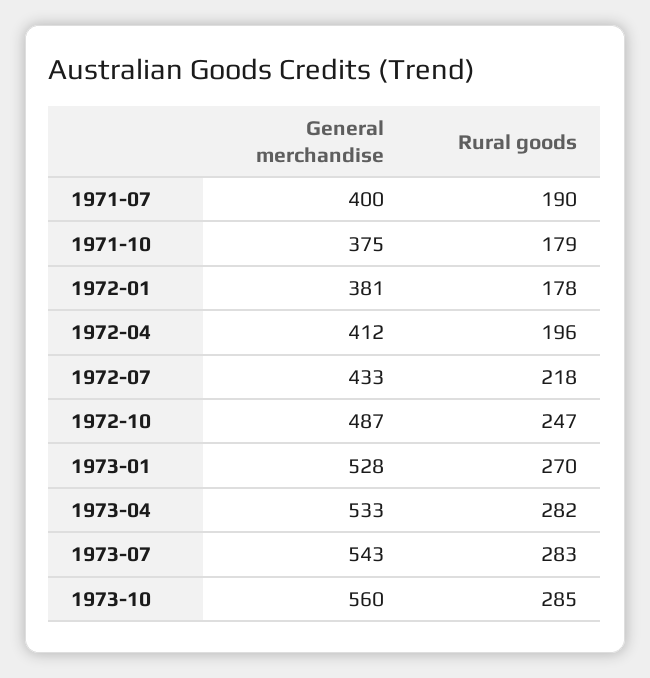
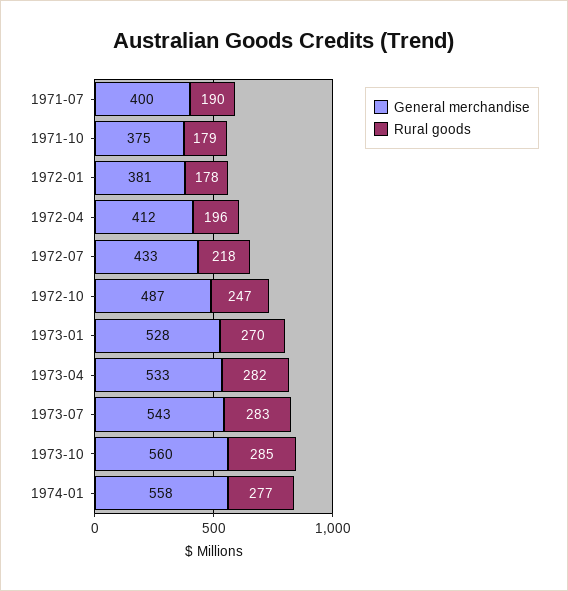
General merchandise, 1974-01: none -> 558
Rural goods, 1974-01: none -> 277

